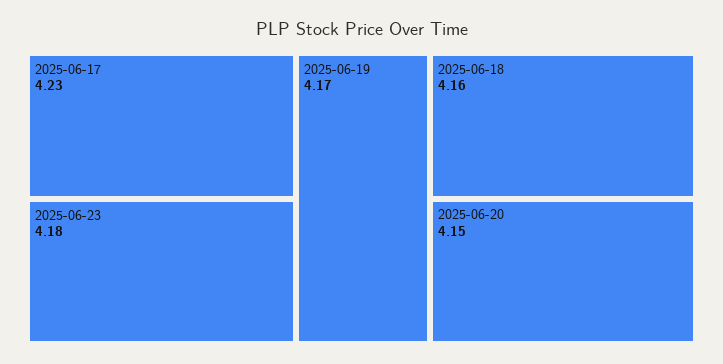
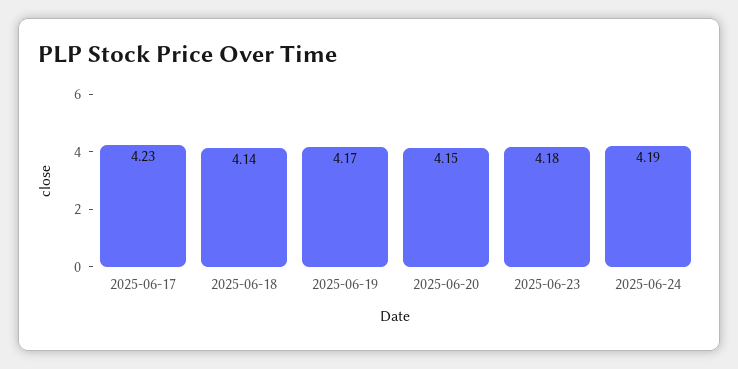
2025-06-18: 4.16 -> 4.14
2025-06-24: none -> 4.19

